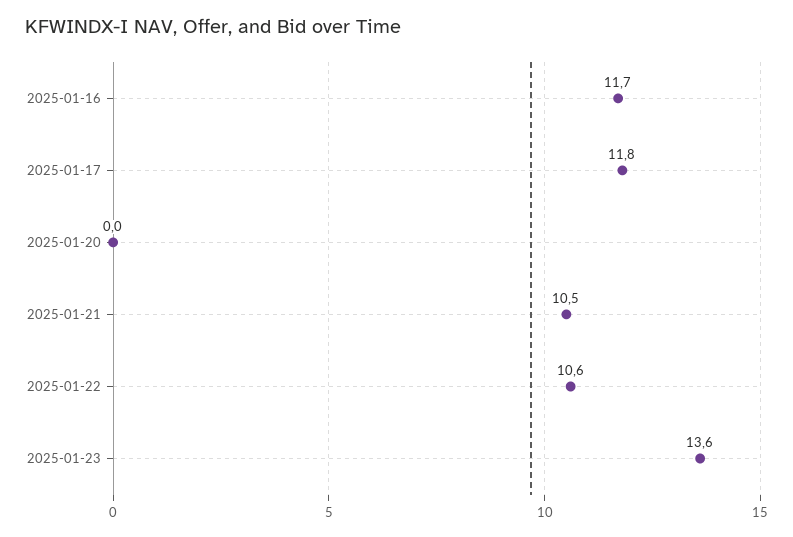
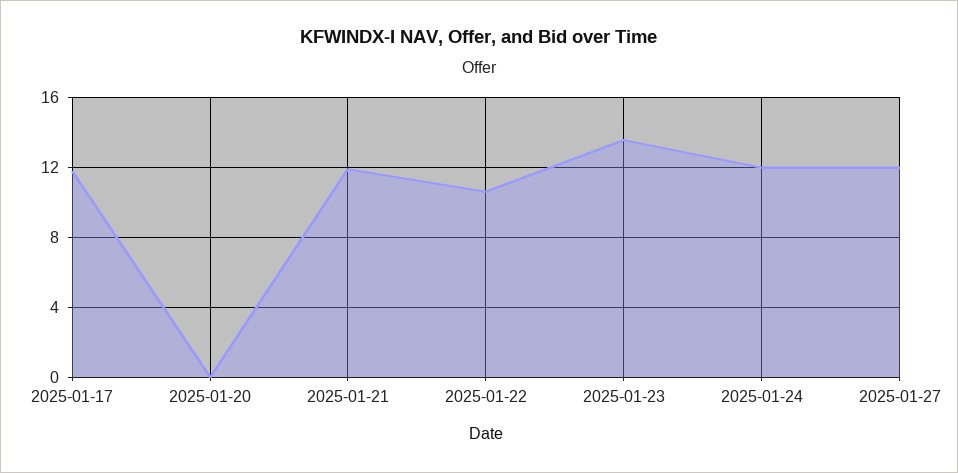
2025-01-16: 11.7 -> none
2025-01-21: 10.5 -> 12
2025-01-24: none -> 12
2025-01-27: none -> 12

